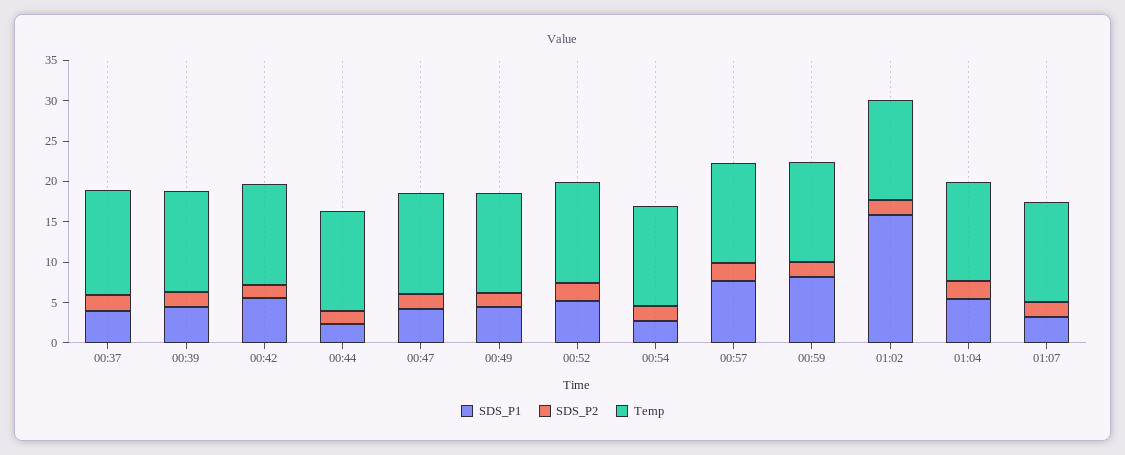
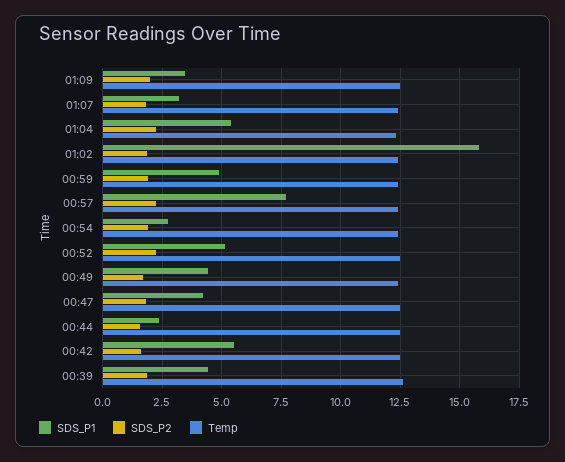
SDS_P1, 00:37: 4 -> none
SDS_P2, 00:37: 2 -> none
Temp, 00:37: 13 -> none
SDS_P1, 00:59: 8 -> 5
SDS_P1, 01:09: none -> 3.5
SDS_P2, 01:09: none -> 2
Temp, 01:09: none -> 12.5

